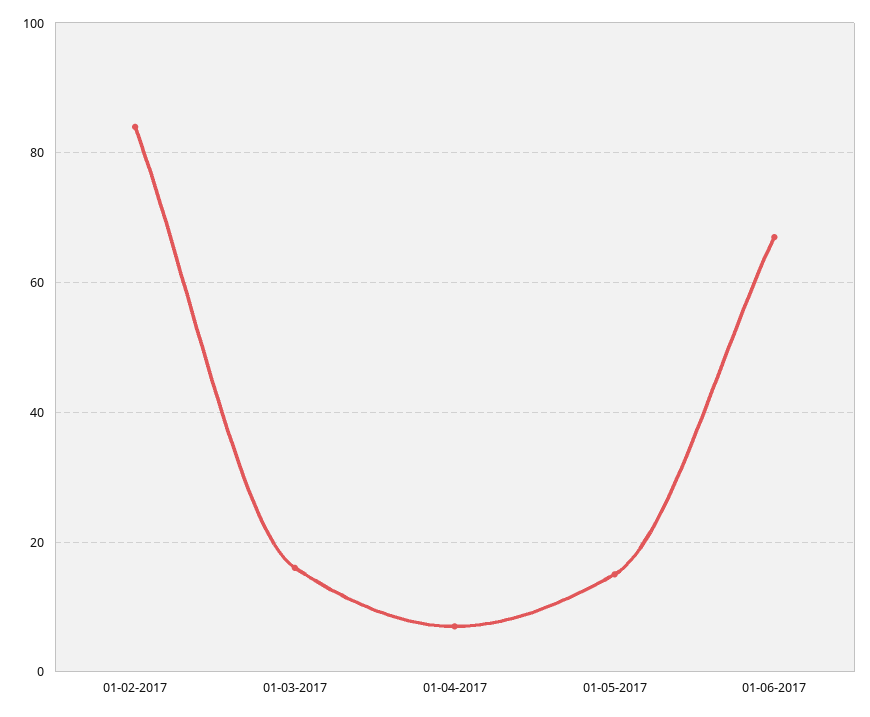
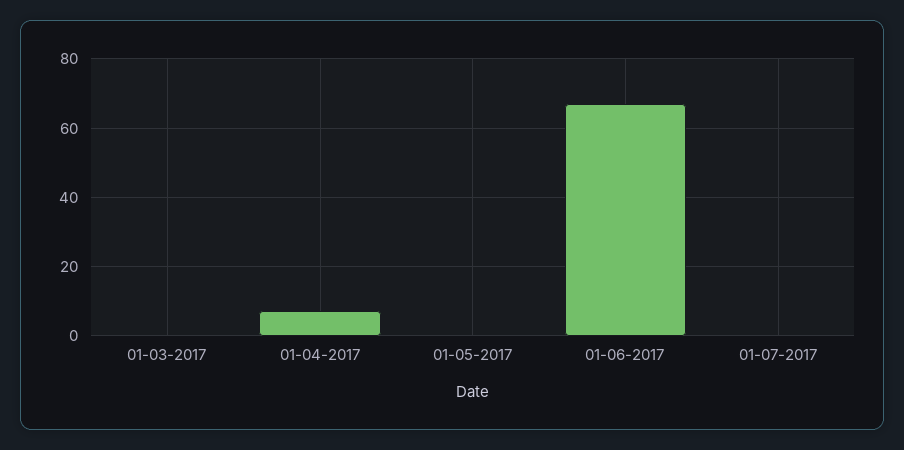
01-02-2017: 85 -> none
01-03-2017: 15 -> 0
01-05-2017: 15 -> 0
01-07-2017: none -> 0

